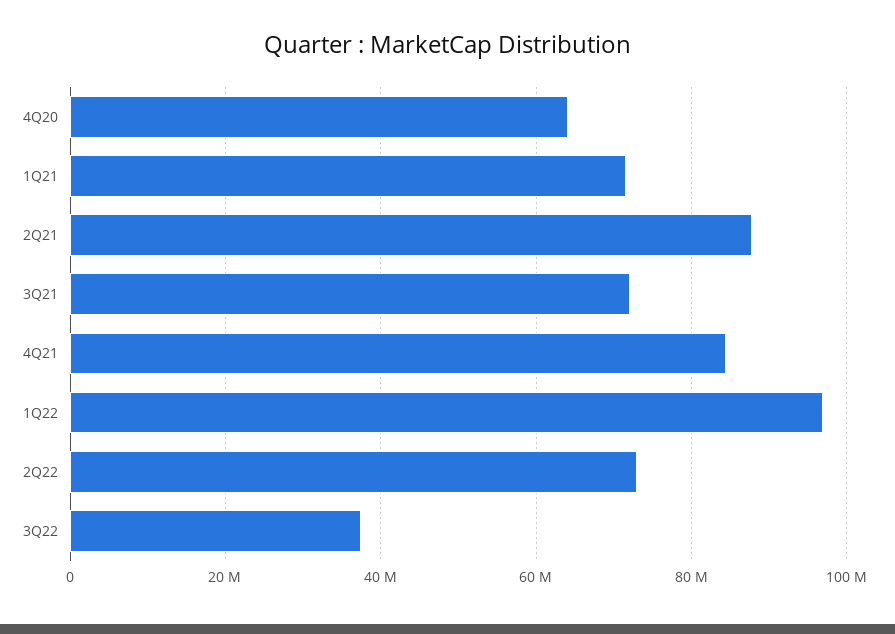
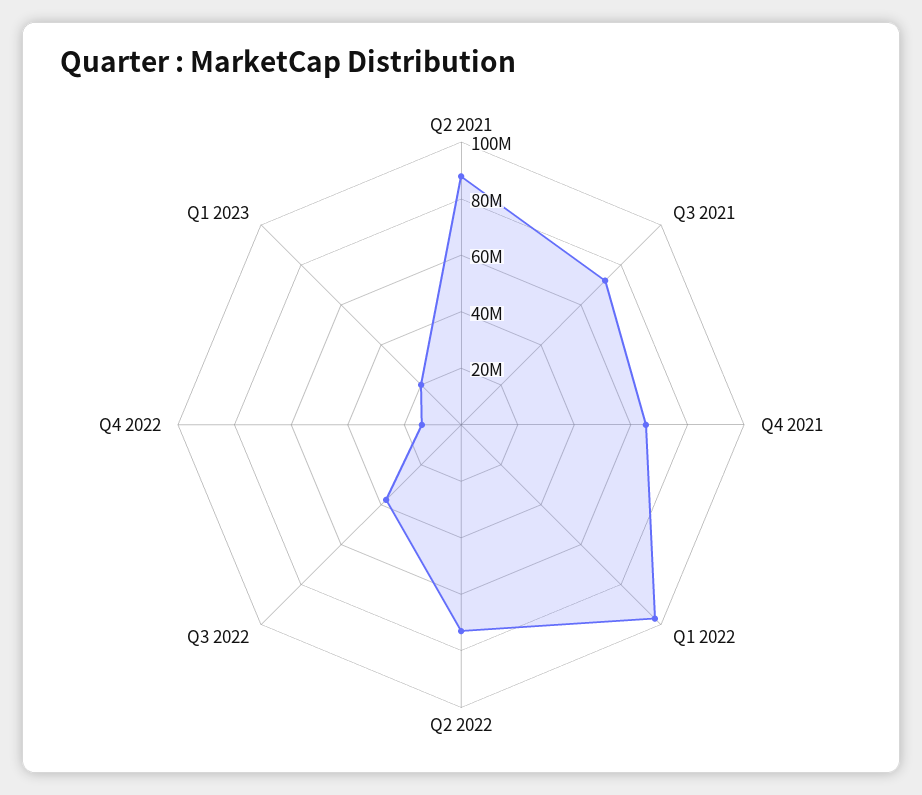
4Q20: 64000000 -> none
1Q21: 72000000 -> none
4Q21: 84000000 -> 65000000
Q4 2022: none -> 15000000
Q1 2023: none -> 20000000

